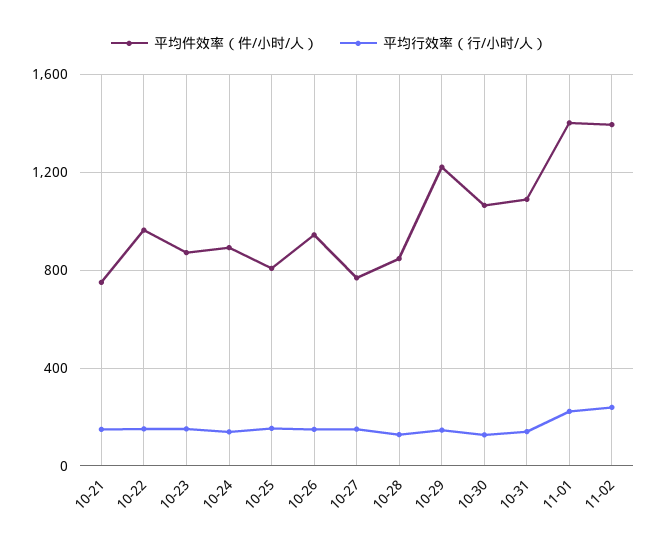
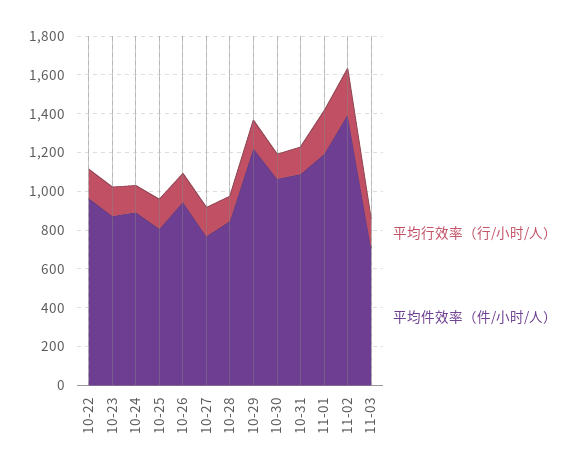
平均件效率（件/小时/人）, 10-21: 750 -> none
平均行效率（行/小时/人）, 10-21: 150 -> none
平均件效率（件/小时/人）, 11-01: 1400 -> 1200
平均行效率（行/小时/人）, 11-03: none -> 150
平均件效率（件/小时/人）, 11-03: none -> 700

